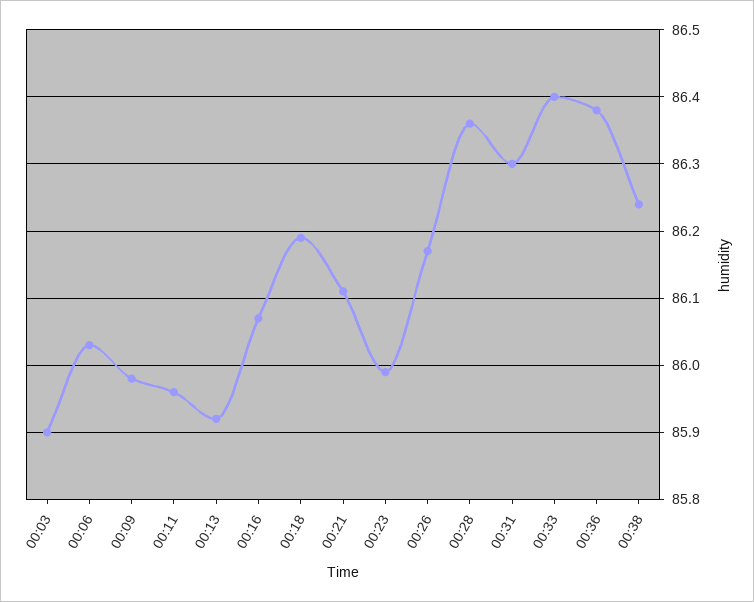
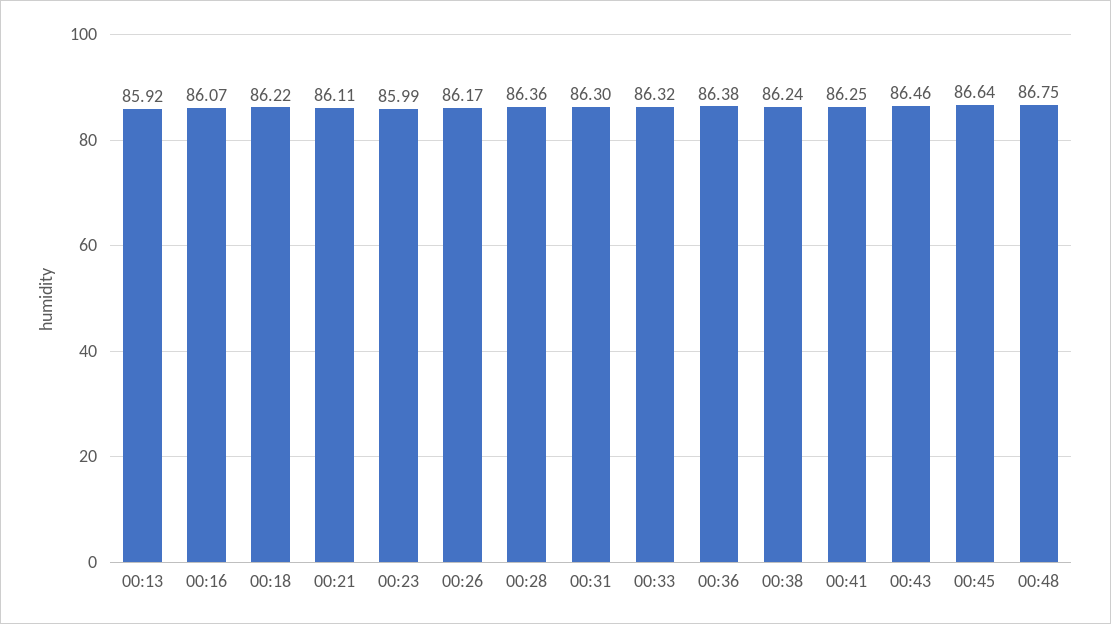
00:03: 85.9 -> none
00:06: 86.03 -> none
00:09: 85.98 -> none
00:11: 85.96 -> none
00:18: 86.19 -> 86.22
00:33: 86.4 -> 86.32
00:41: none -> 86.25
00:43: none -> 86.46
00:45: none -> 86.64
00:48: none -> 86.75

